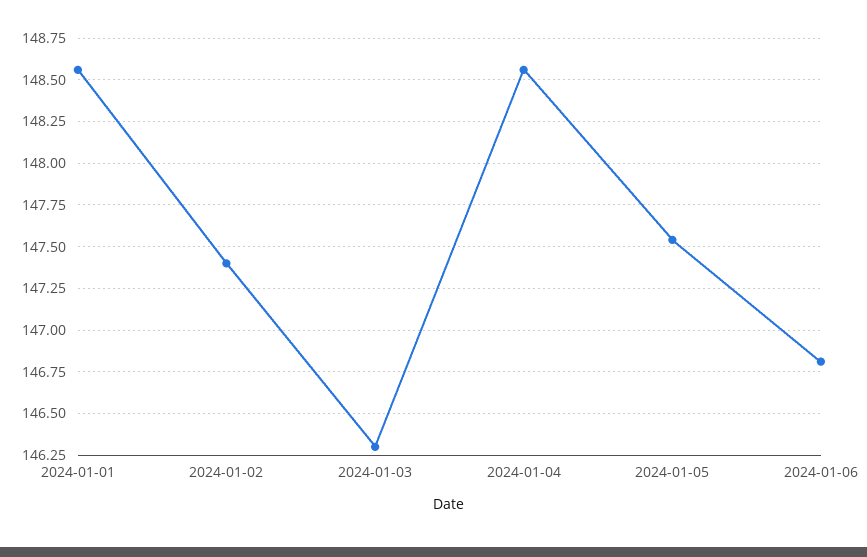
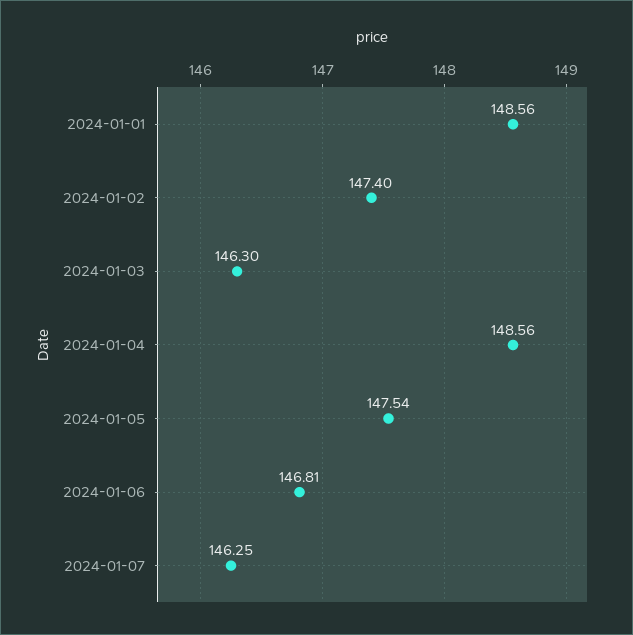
2024-01-07: none -> 146.25

